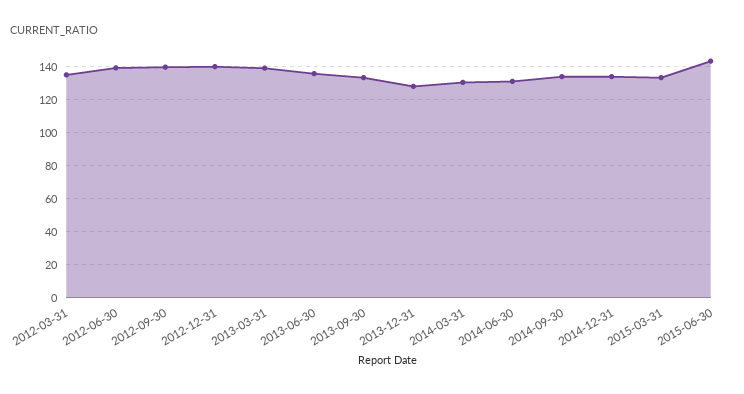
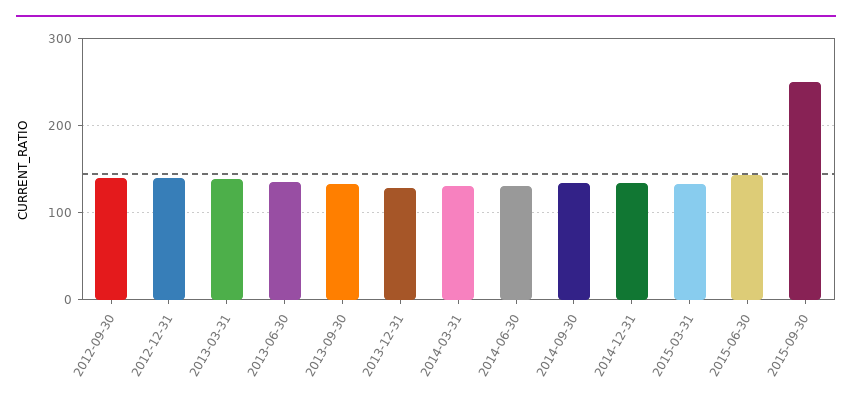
2012-03-31: 135 -> none
2012-06-30: 140 -> none
2015-09-30: none -> 250

